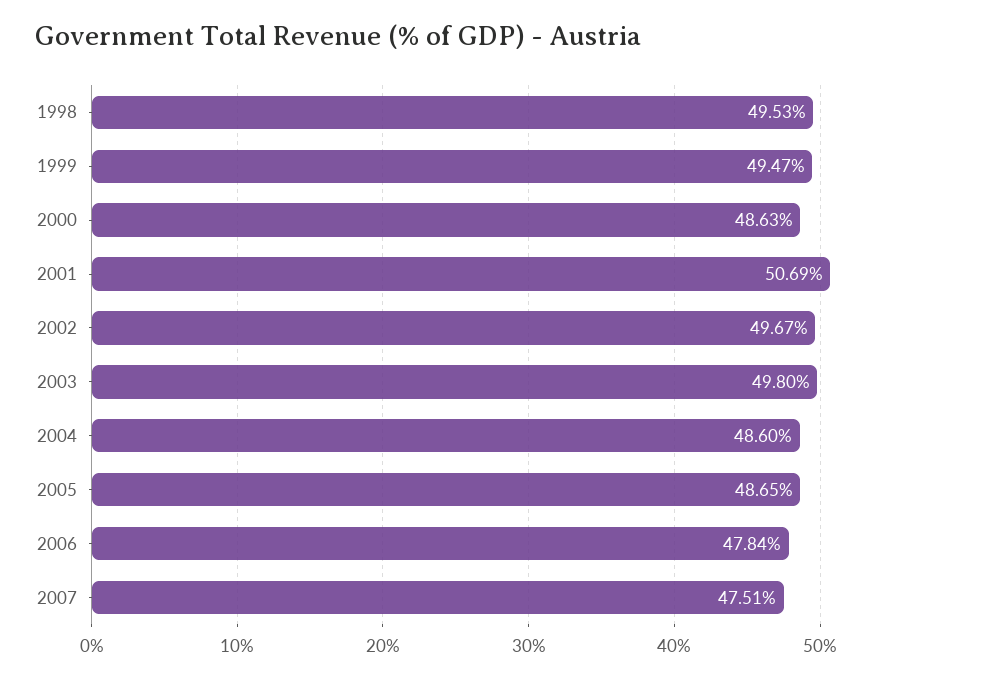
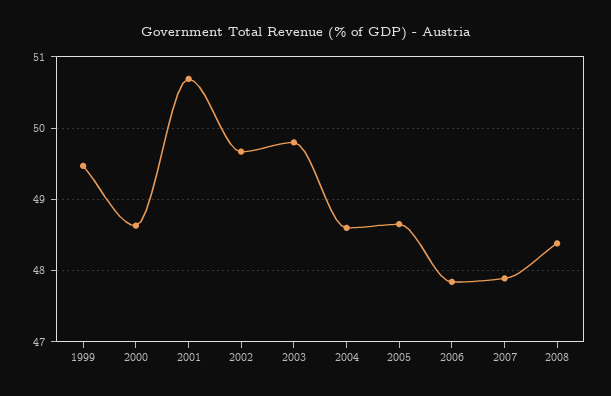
1998: 49.53 -> none
2007: 47.51 -> 47.9
2008: none -> 48.4

